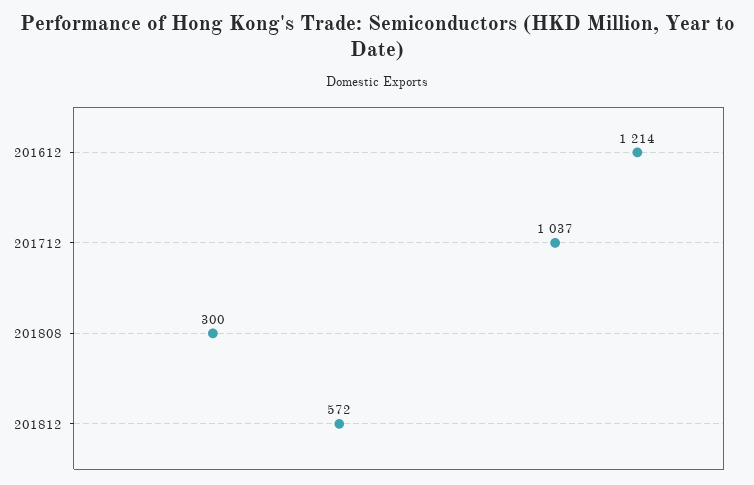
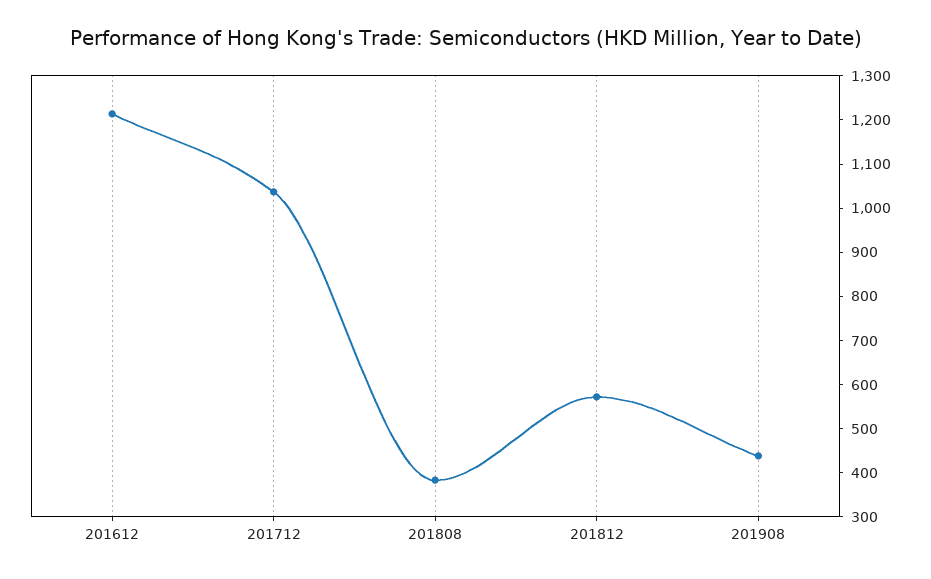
201808: 300 -> 380
201908: none -> 440

